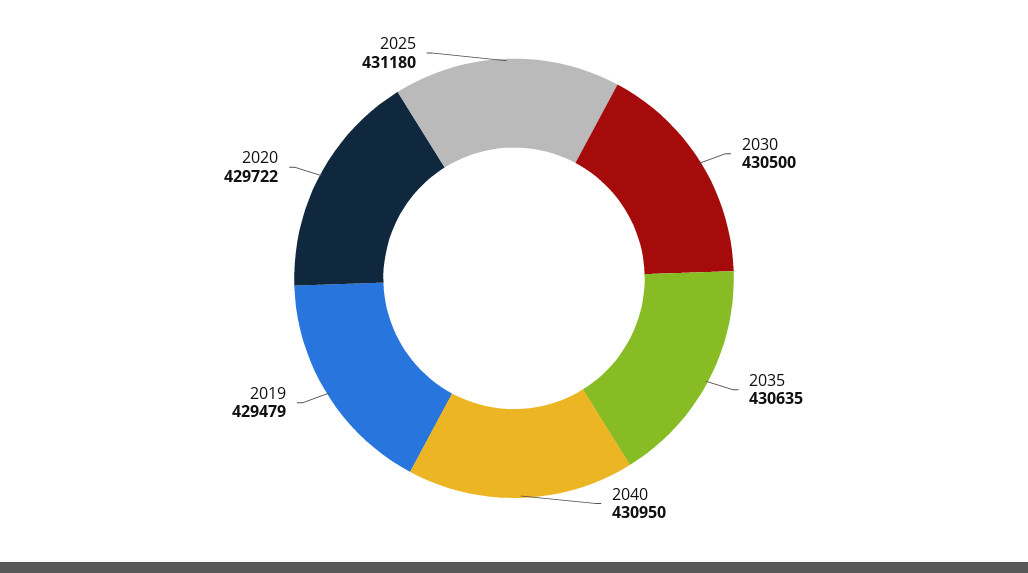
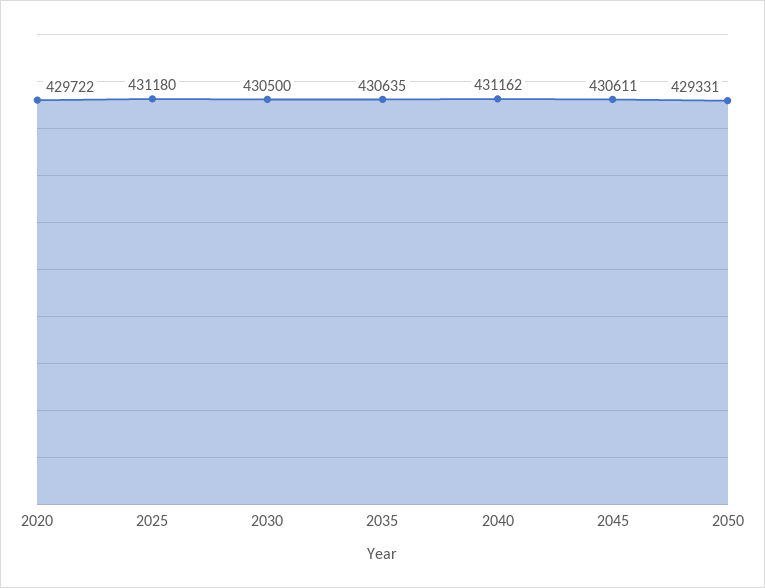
2040: 430950 -> 431162
2019: 429479 -> none
2045: none -> 430611
2050: none -> 429331

